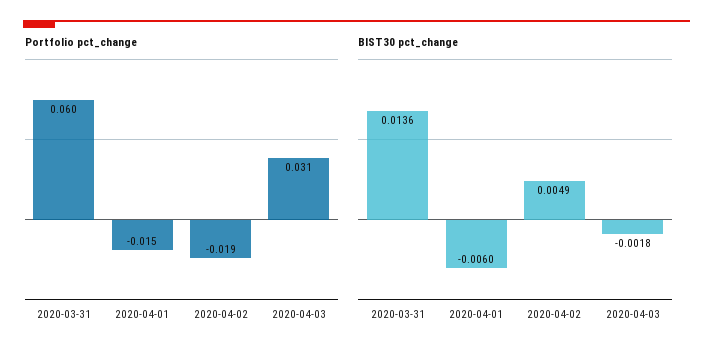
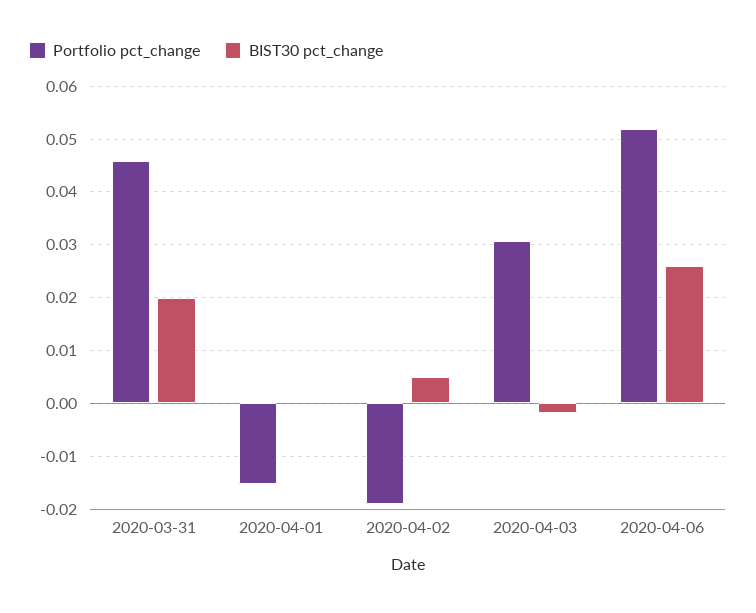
Portfolio pct_change, 2020-03-31: 0.06 -> 0.046
BIST30 pct_change, 2020-03-31: 0.0136 -> 0.02
BIST30 pct_change, 2020-04-01: -0.006 -> 0
Portfolio pct_change, 2020-04-06: none -> 0.052
BIST30 pct_change, 2020-04-06: none -> 0.026

